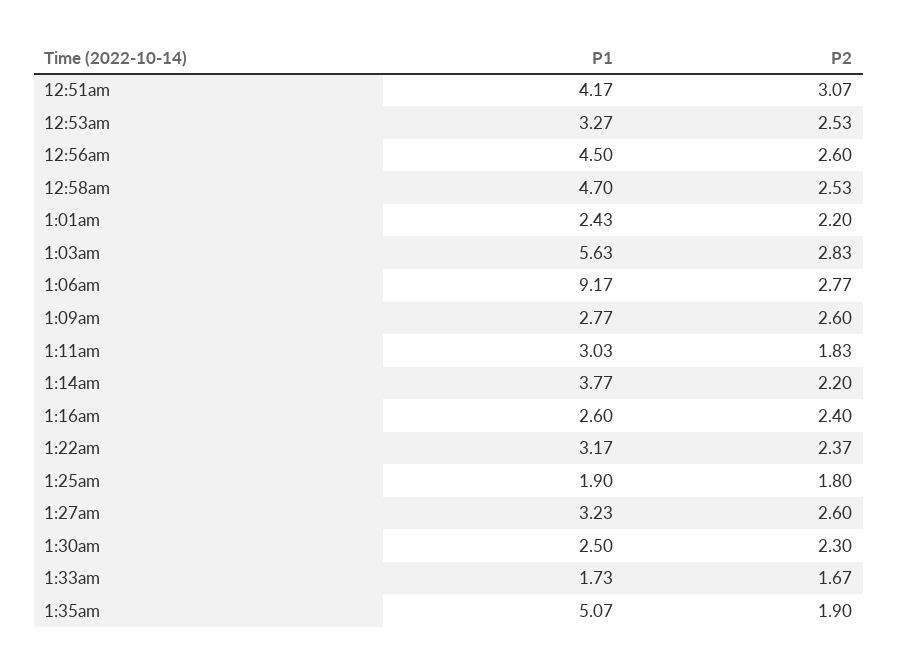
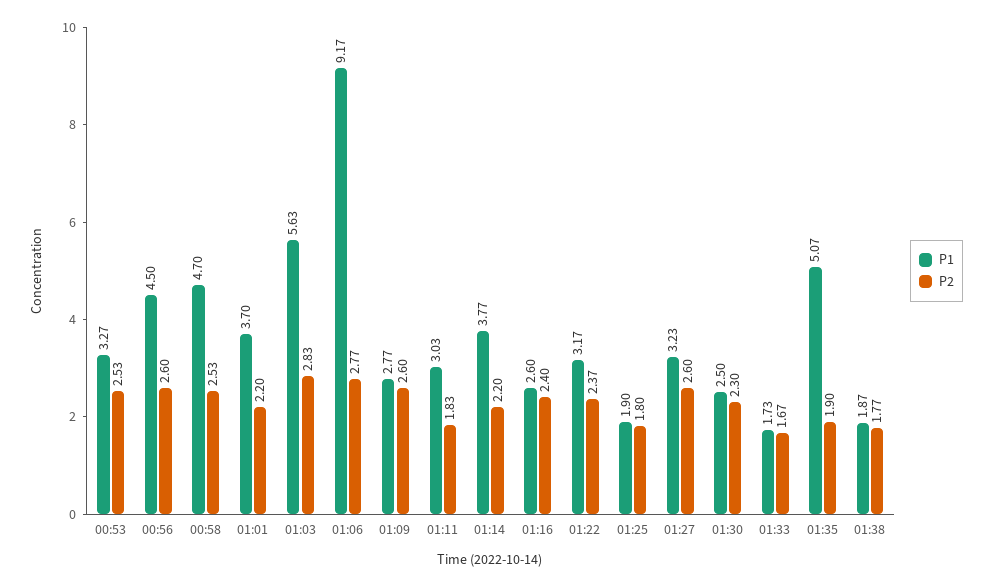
P1, 12:51am: 4.17 -> none
P2, 12:51am: 3.07 -> none
P1, 1:01am: 2.43 -> 3.7
P1, 01:38: none -> 1.87
P2, 01:38: none -> 1.77

